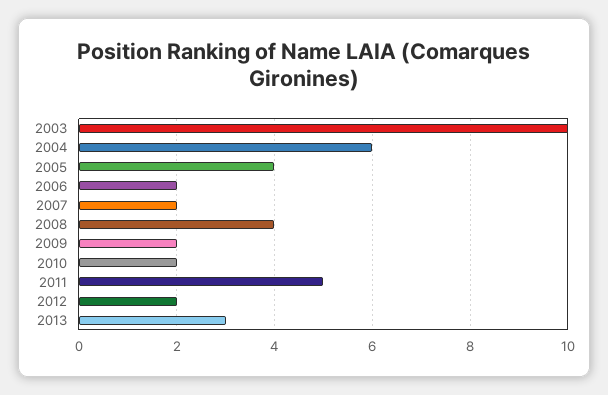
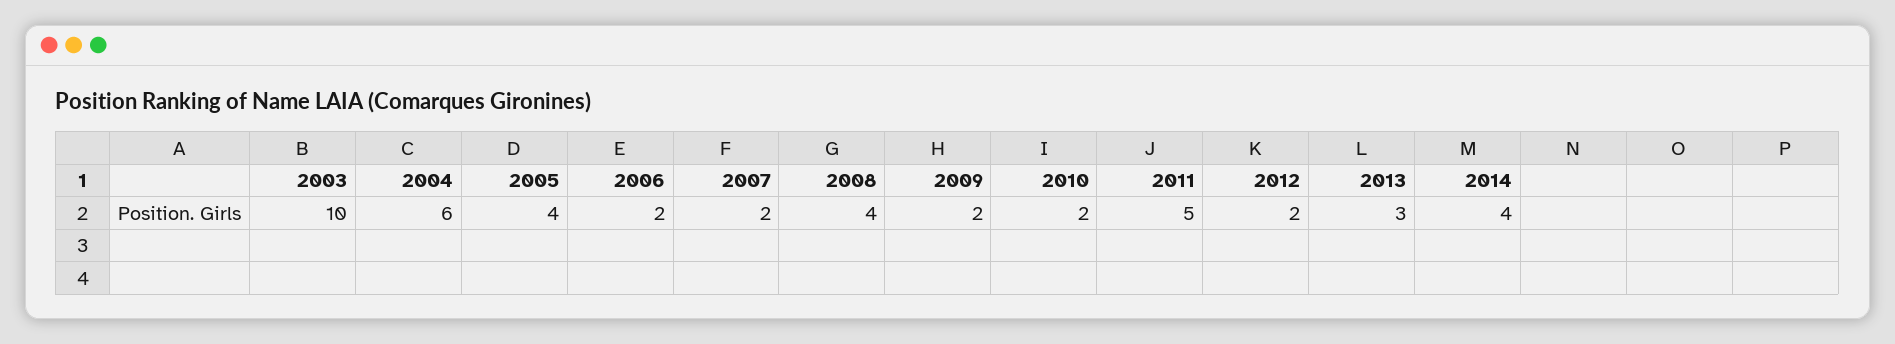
2014: none -> 4

